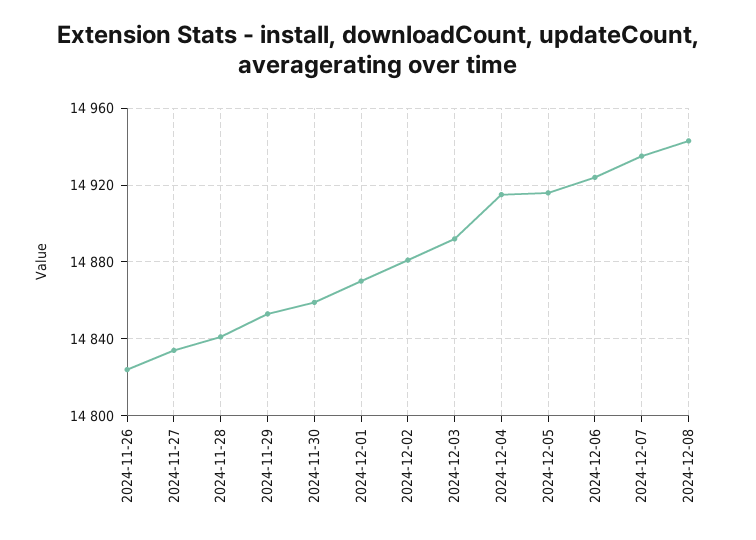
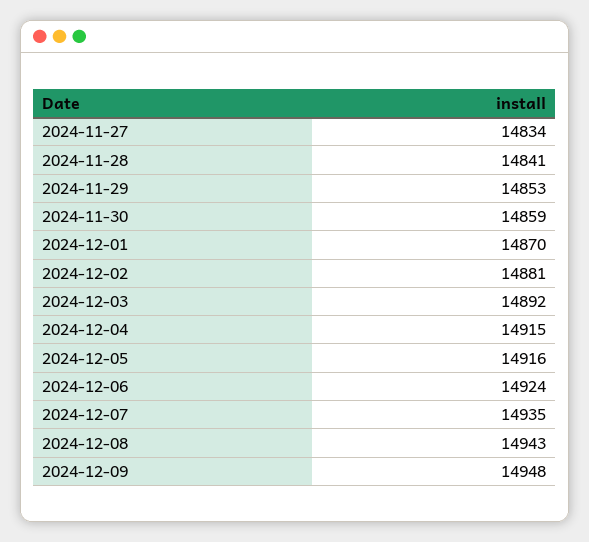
2024-11-26: 14825 -> none
2024-12-09: none -> 14948

